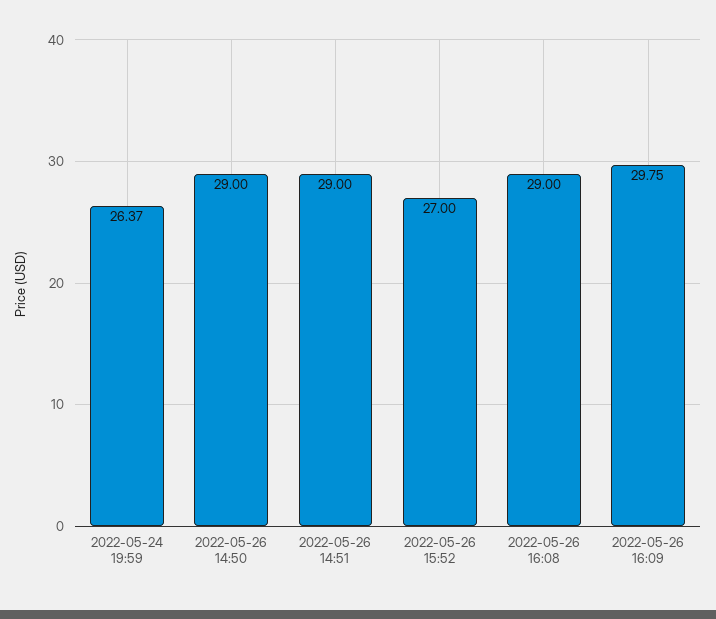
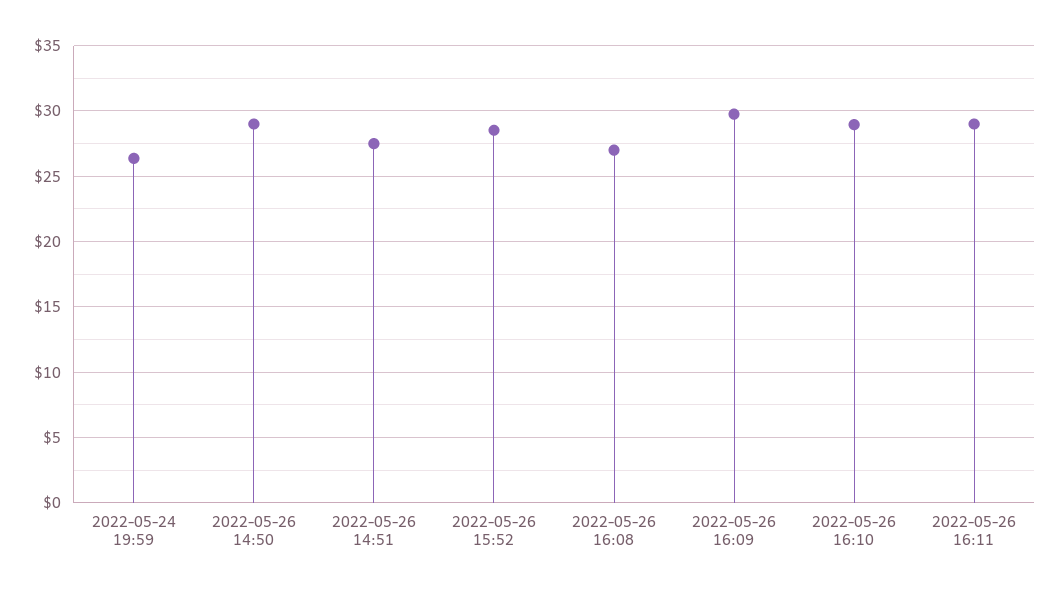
2022-05-26 14:51: 29 -> 27.5
2022-05-26 15:52: 27 -> 28.5
2022-05-26 16:08: 29 -> 27
2022-05-26 16:10: none -> 29
2022-05-26 16:11: none -> 29

